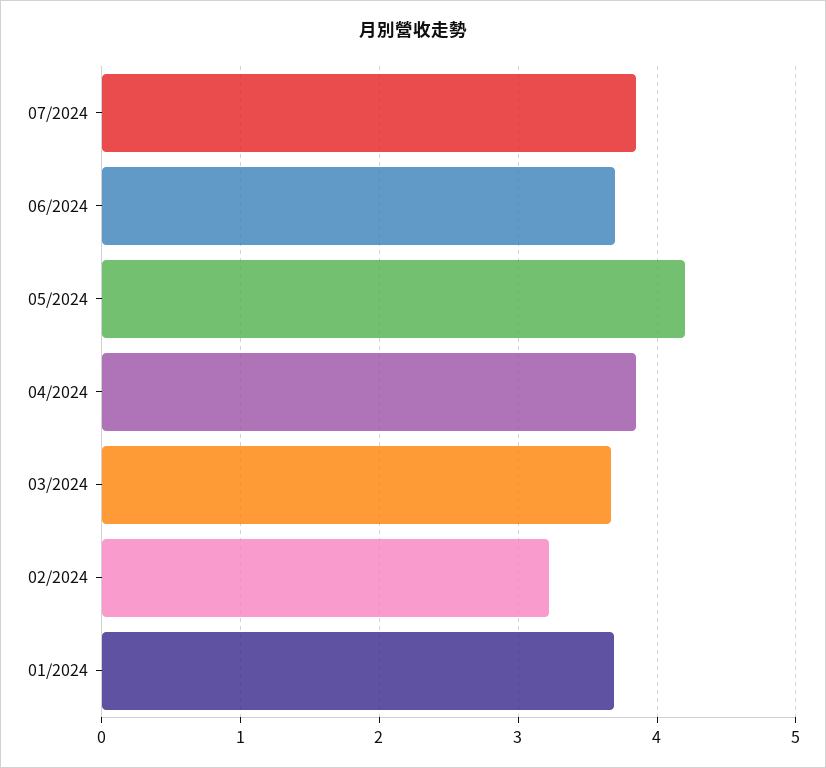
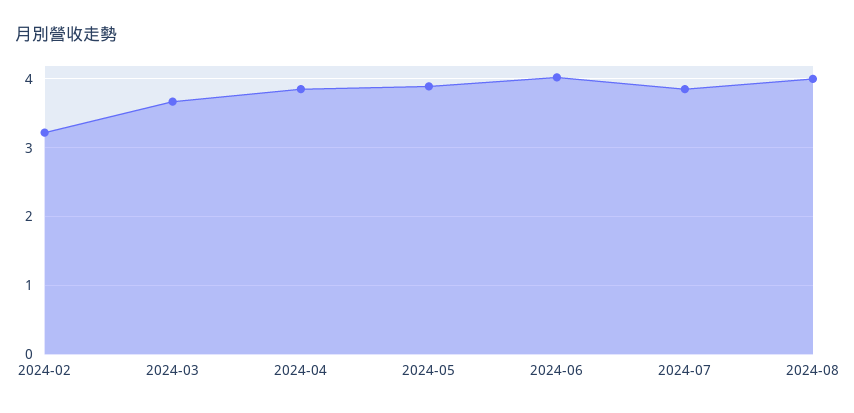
06/2024: 3.7 -> 4
05/2024: 4.2 -> 3.9
01/2024: 3.7 -> none
2024-08: none -> 4

